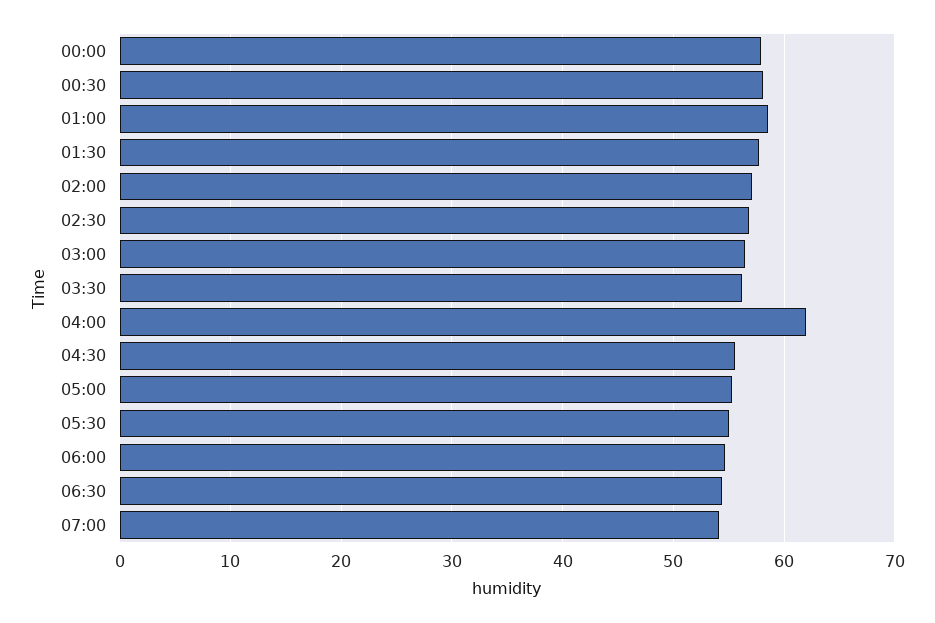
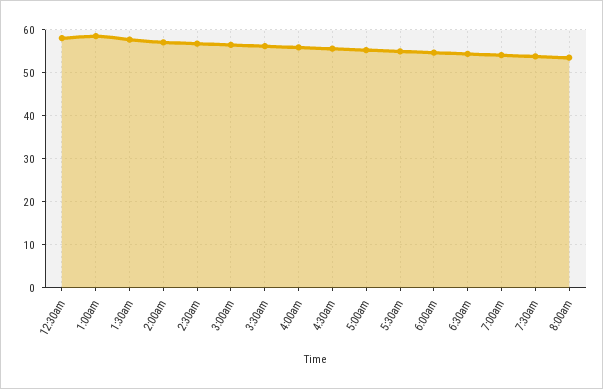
00:00: 58 -> none
04:00: 62 -> 56
7:30am: none -> 54
8:00am: none -> 54

